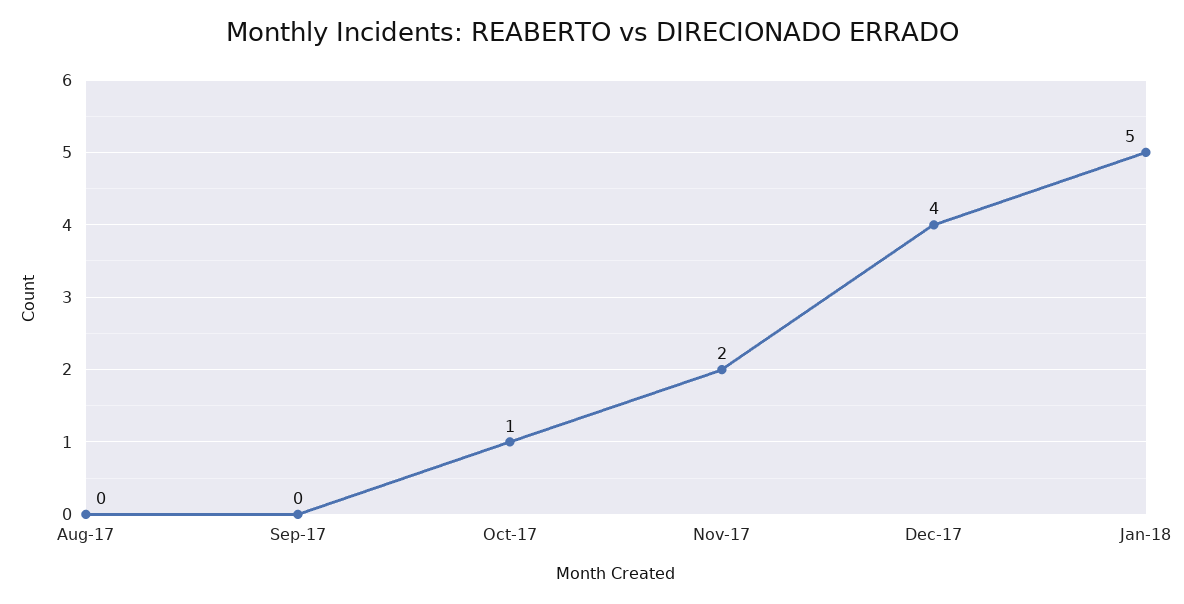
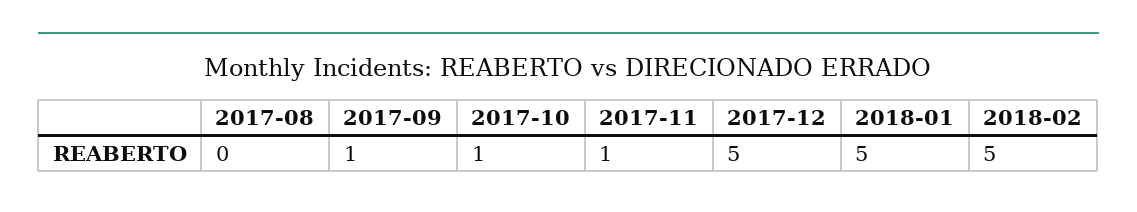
Sep-17: 0 -> 1
Nov-17: 2 -> 1
Dec-17: 4 -> 5
2018-02: none -> 5

